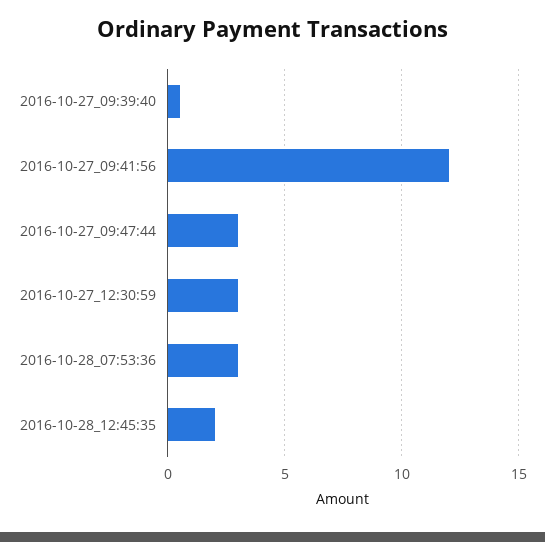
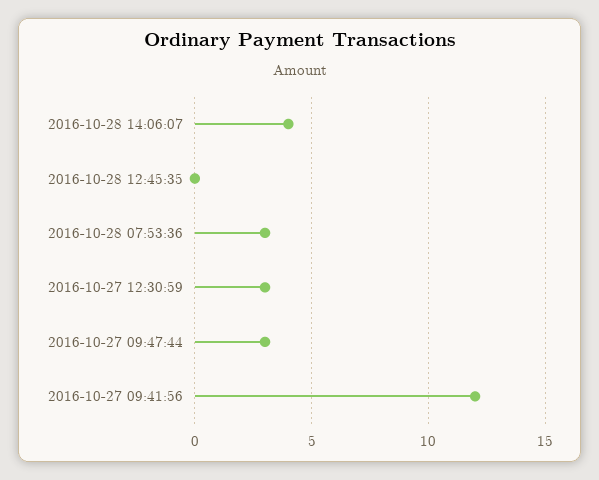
2016-10-27_09:39:40: 0.5 -> none
2016-10-28_12:45:35: 2 -> 0
2016-10-28 14:06:07: none -> 4

